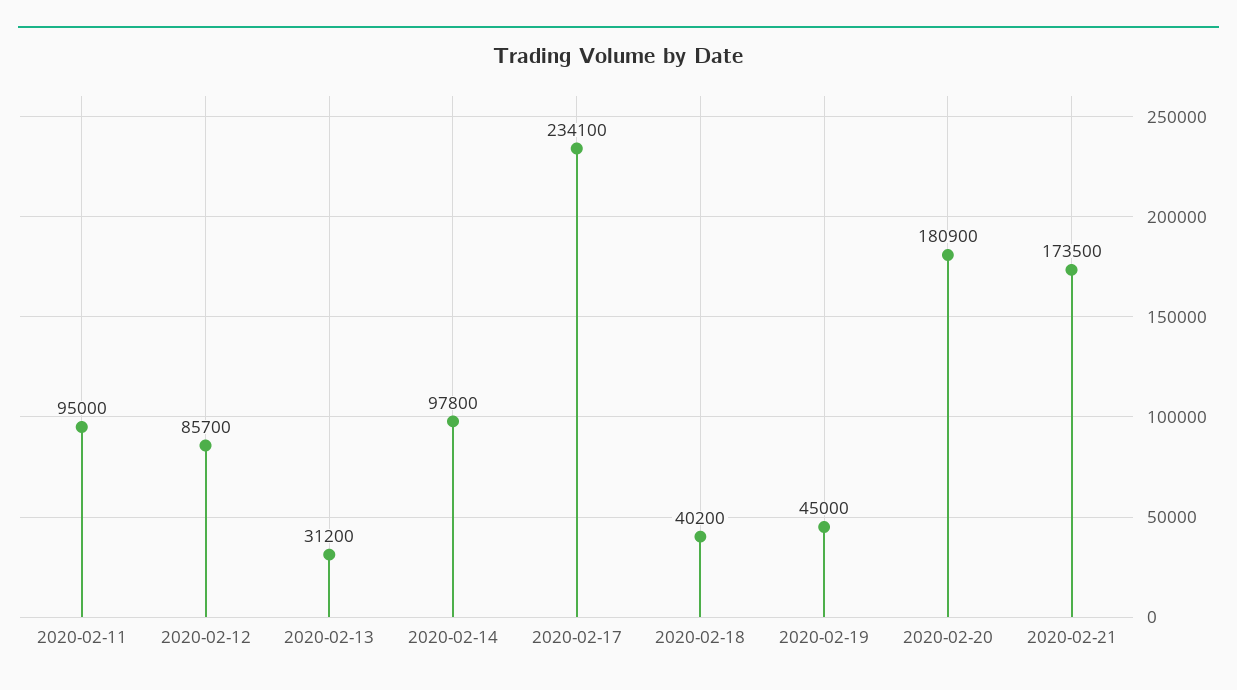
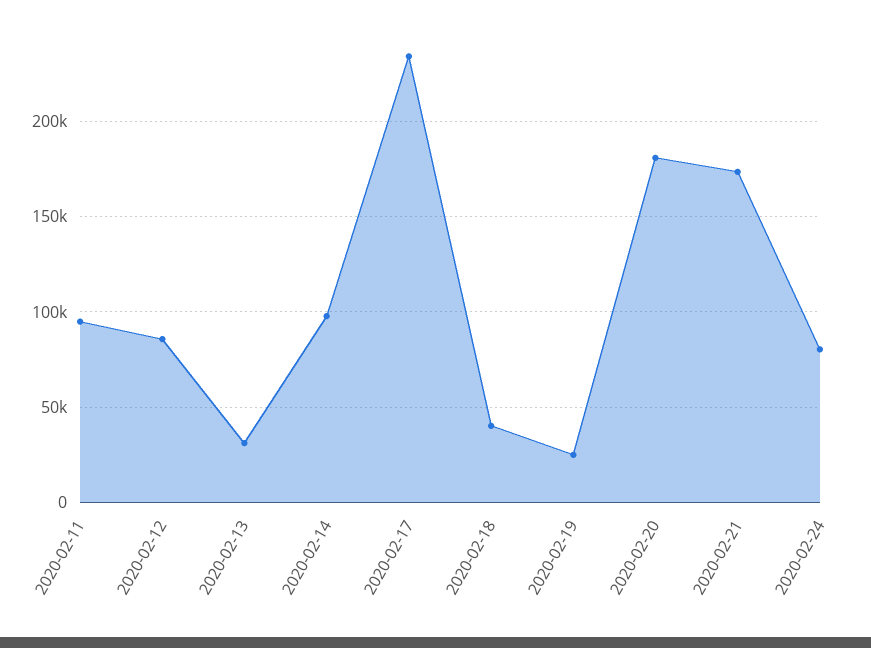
2020-02-19: 45000 -> 25000
2020-02-24: none -> 80000

